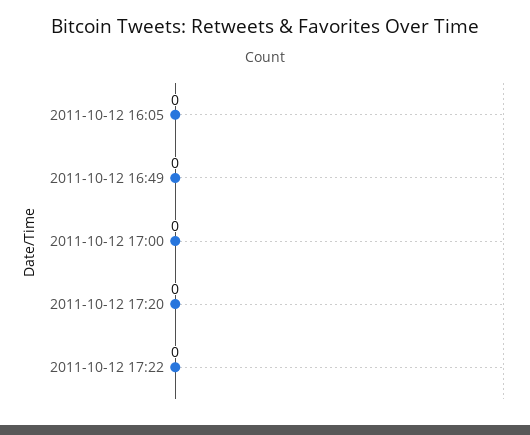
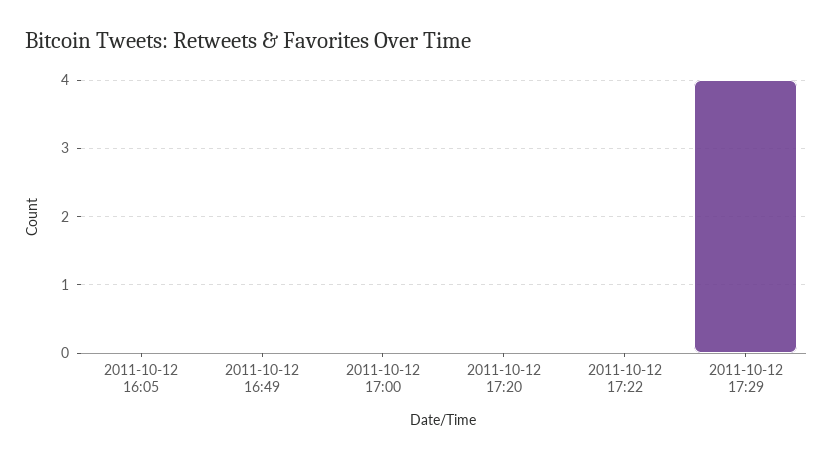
2011-10-12 17:29: none -> 4

